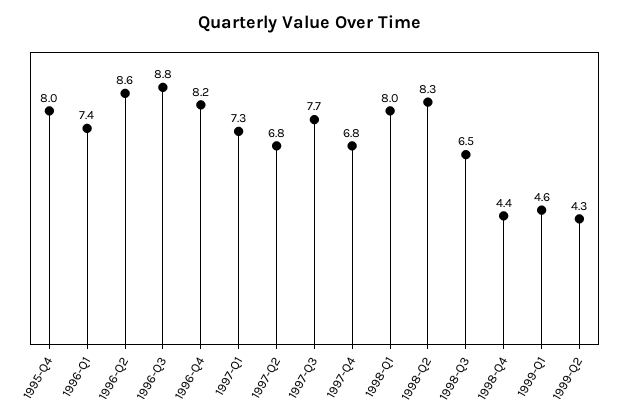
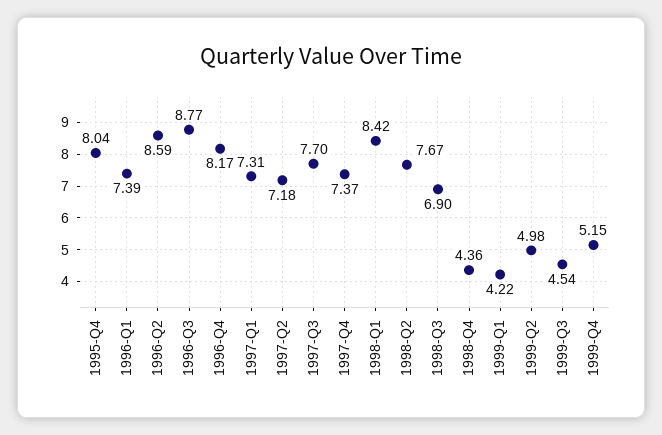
1997-Q2: 6.8 -> 7.18
1997-Q4: 6.8 -> 7.37
1998-Q1: 8 -> 8.42
1998-Q2: 8.3 -> 7.67
1998-Q3: 6.5 -> 6.9
1999-Q1: 4.6 -> 4.22
1999-Q2: 4.3 -> 4.98
1999-Q3: none -> 4.54
1999-Q4: none -> 5.15

